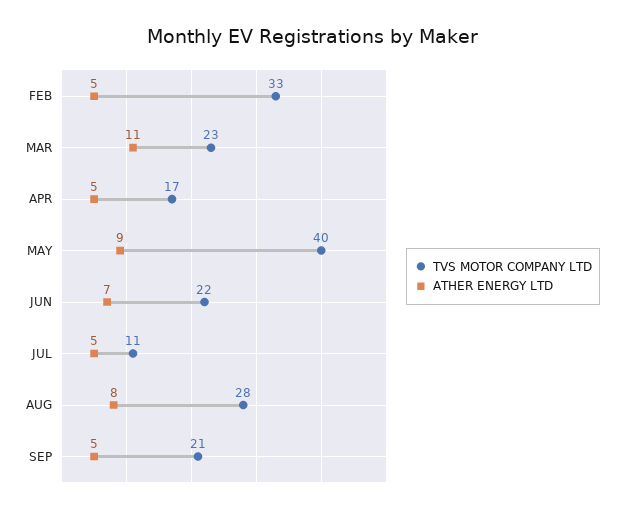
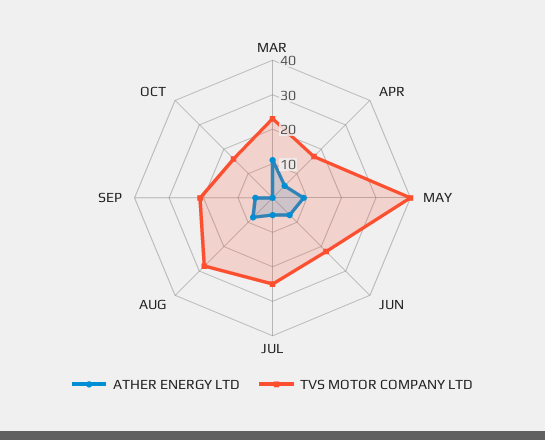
TVS MOTOR COMPANY LTD, FEB: 33 -> none
ATHER ENERGY LTD, FEB: 5 -> none
TVS MOTOR COMPANY LTD, JUL: 11 -> 25
ATHER ENERGY LTD, OCT: none -> 0
TVS MOTOR COMPANY LTD, OCT: none -> 15

